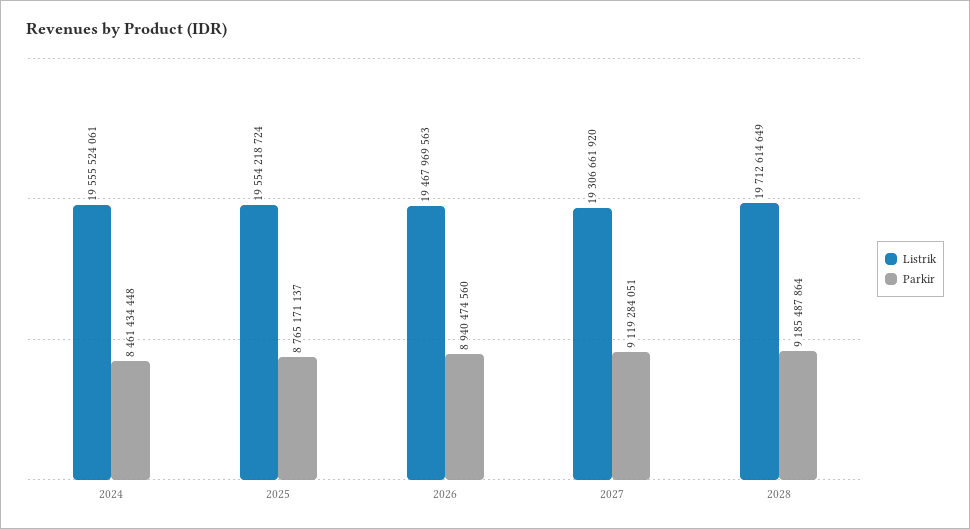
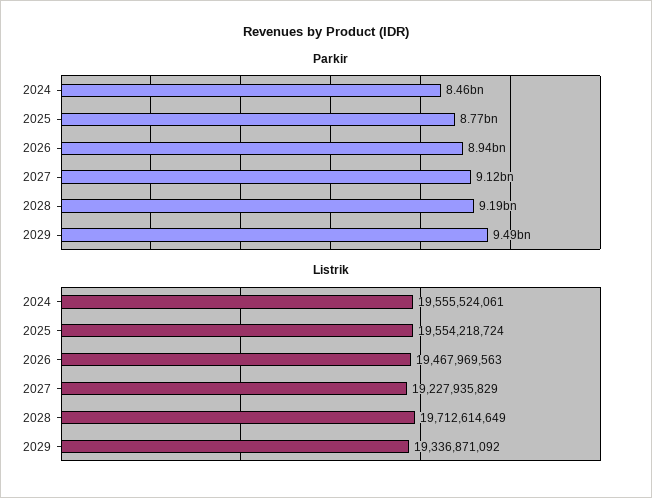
Listrik, 2027: 19306661920 -> 19227935829
Parkir, 2029: none -> 9490000000
Listrik, 2029: none -> 19336871092

